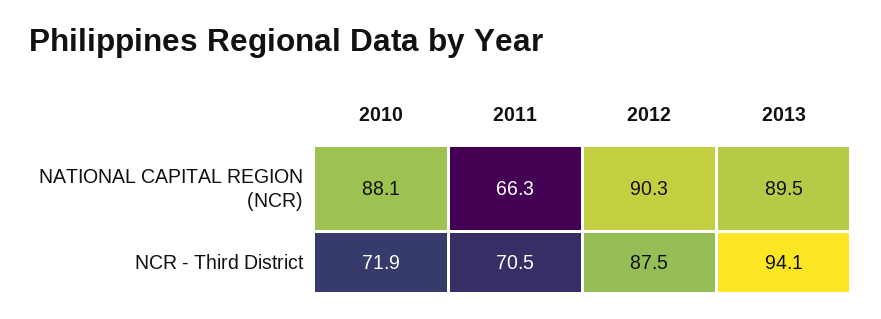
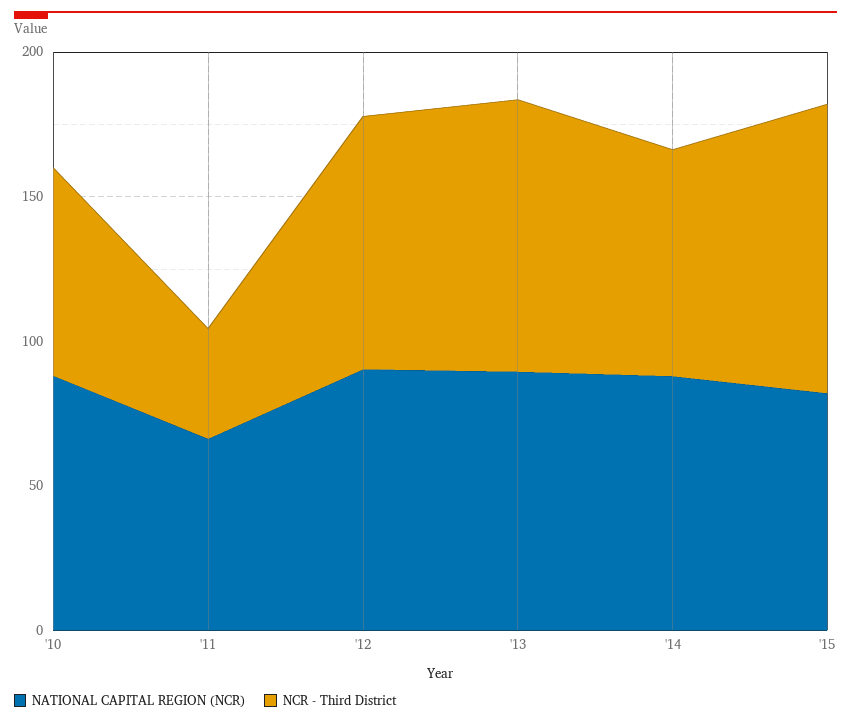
NCR - Third District, 2011: 70.5 -> 40
NATIONAL CAPITAL REGION (NCR), '14: none -> 90
NCR - Third District, '14: none -> 80
NATIONAL CAPITAL REGION (NCR), '15: none -> 80
NCR - Third District, '15: none -> 100

